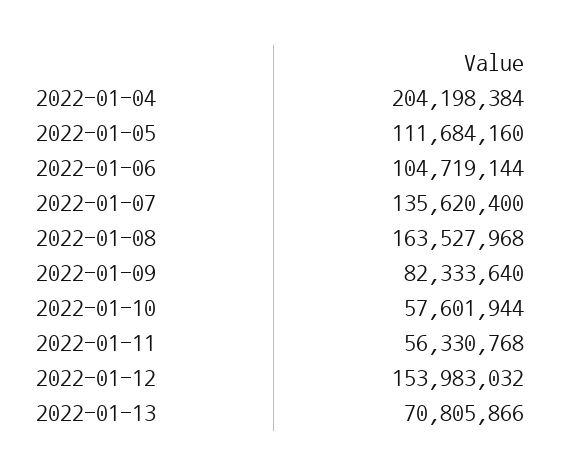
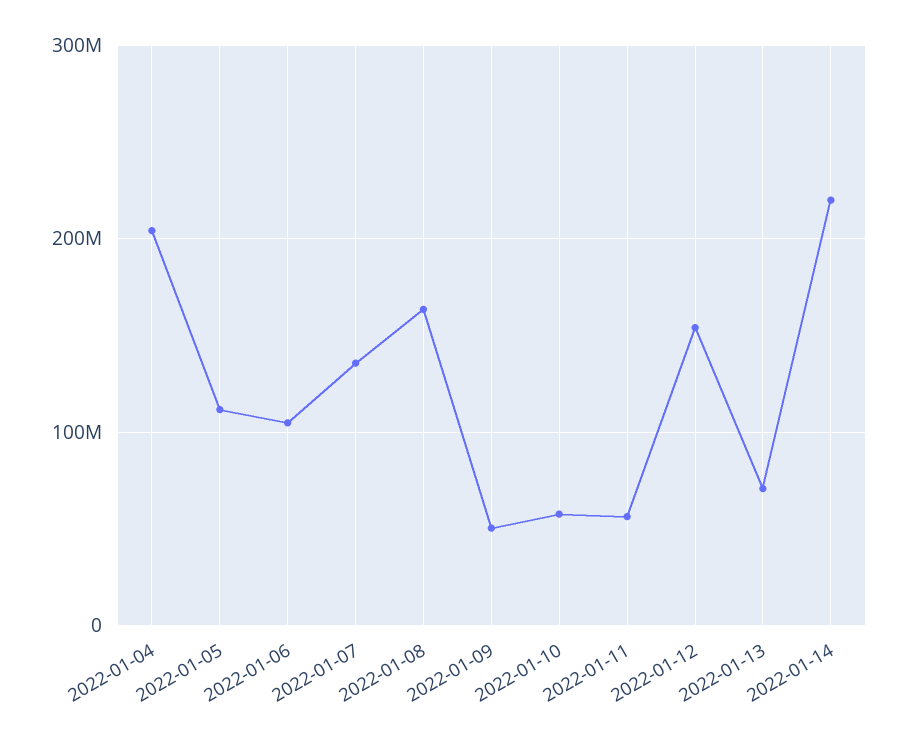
2022-01-09: 82333640 -> 50000000
2022-01-14: none -> 220000000

